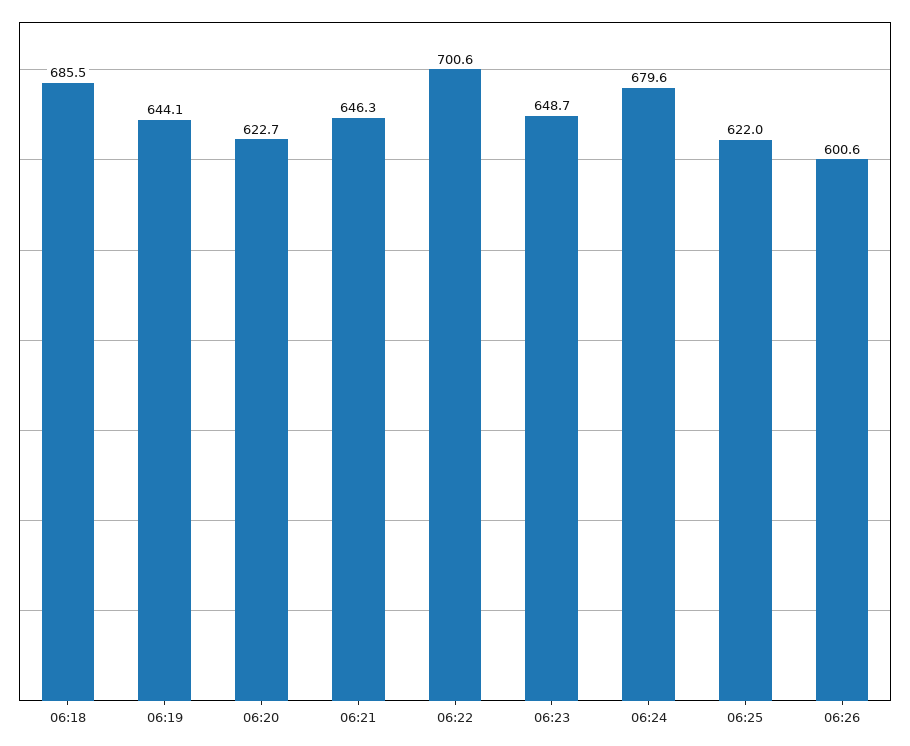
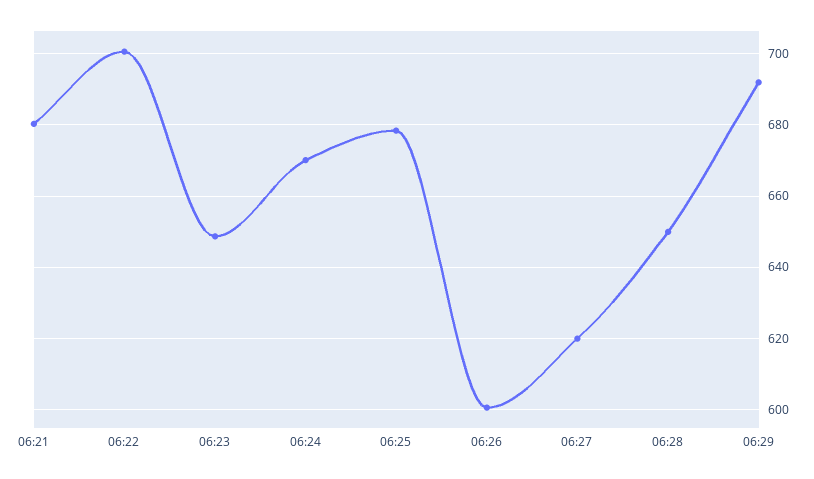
06:18: 685.5 -> none
06:19: 644.1 -> none
06:20: 622.7 -> none
06:21: 646.3 -> 680
06:24: 679.6 -> 670
06:25: 622 -> 678
06:27: none -> 620
06:28: none -> 650
06:29: none -> 692

